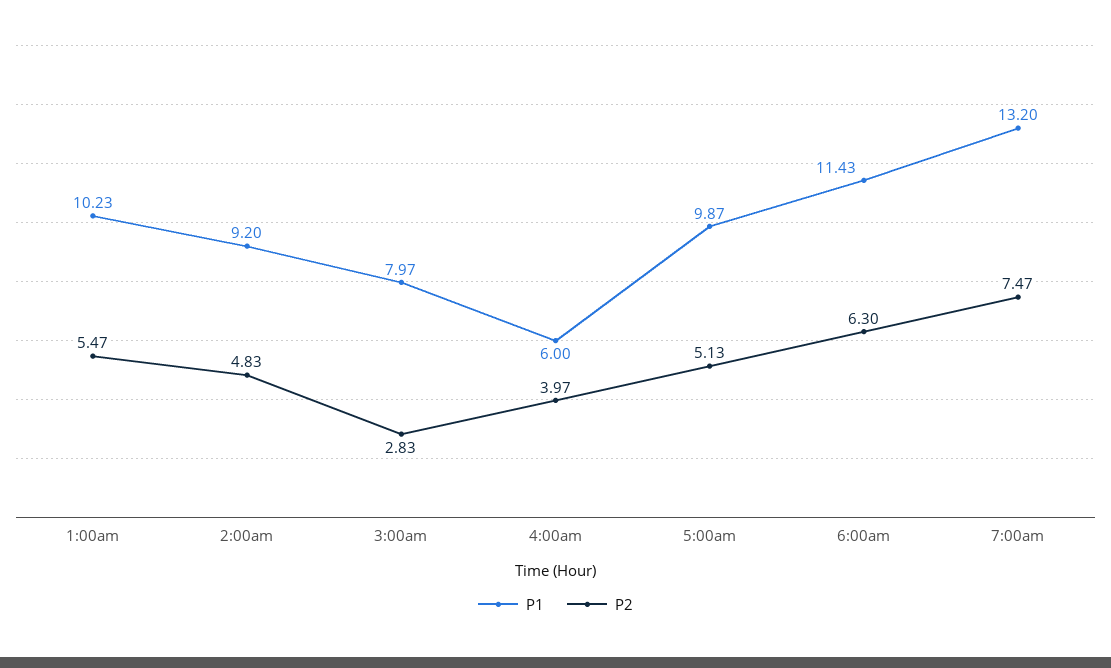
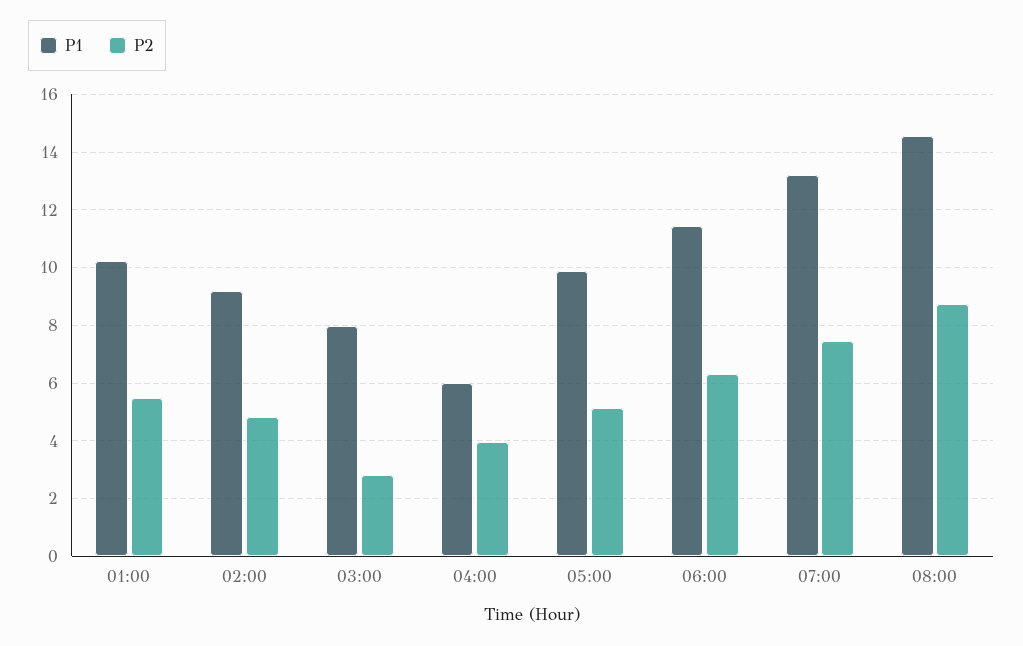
P1, 08:00: none -> 14.5
P2, 08:00: none -> 8.75

